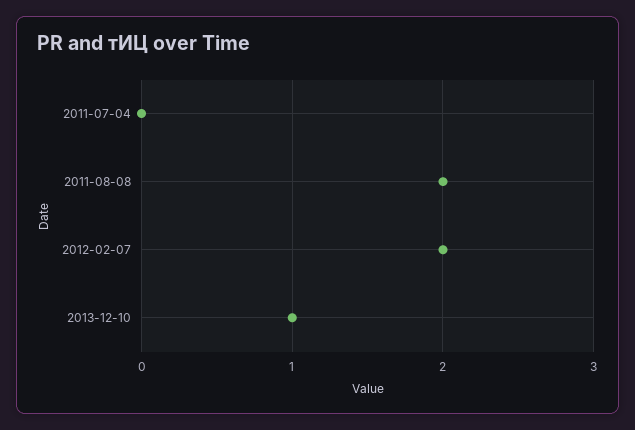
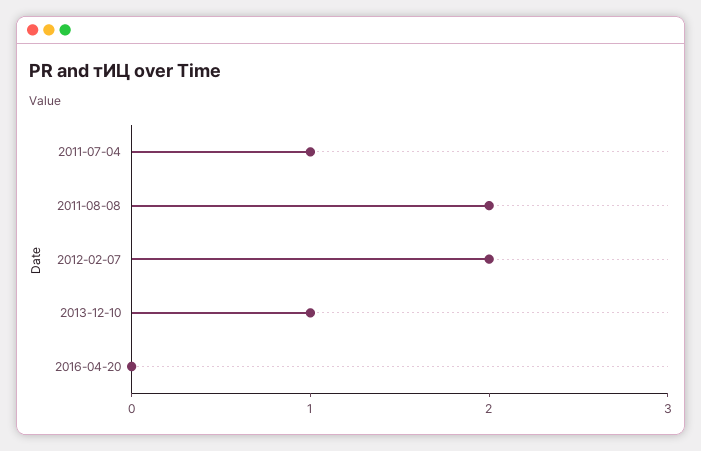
2011-07-04: 0 -> 1
2016-04-20: none -> 0

